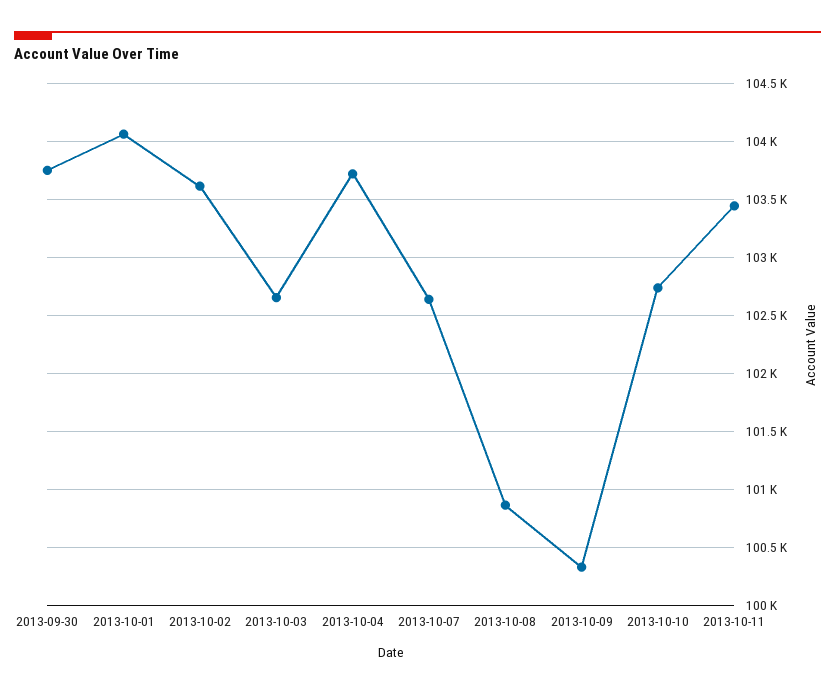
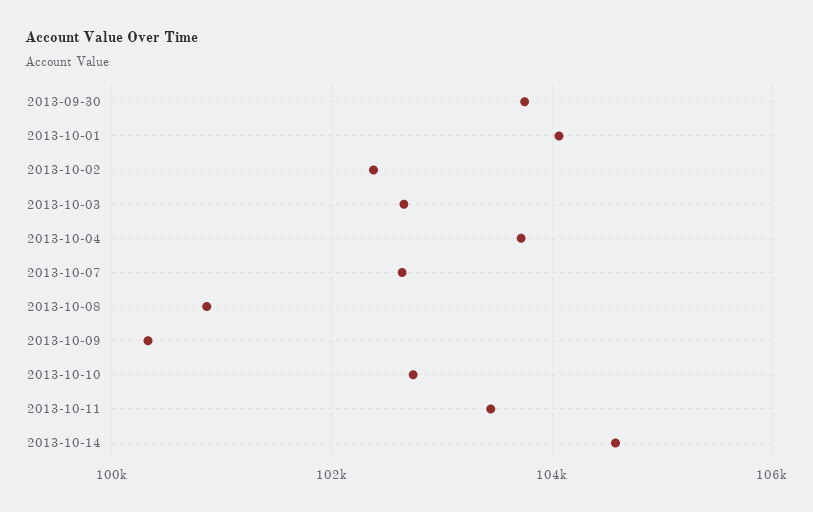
2013-10-02: 103600 -> 102400
2013-10-14: none -> 104600

